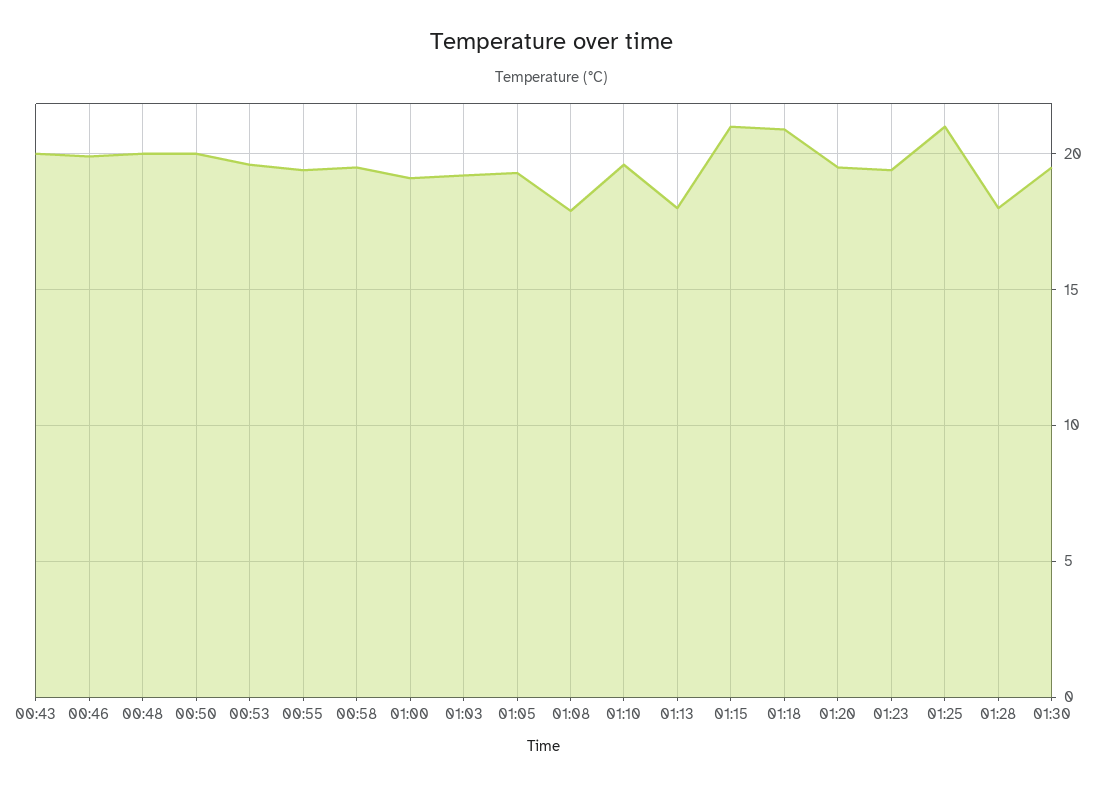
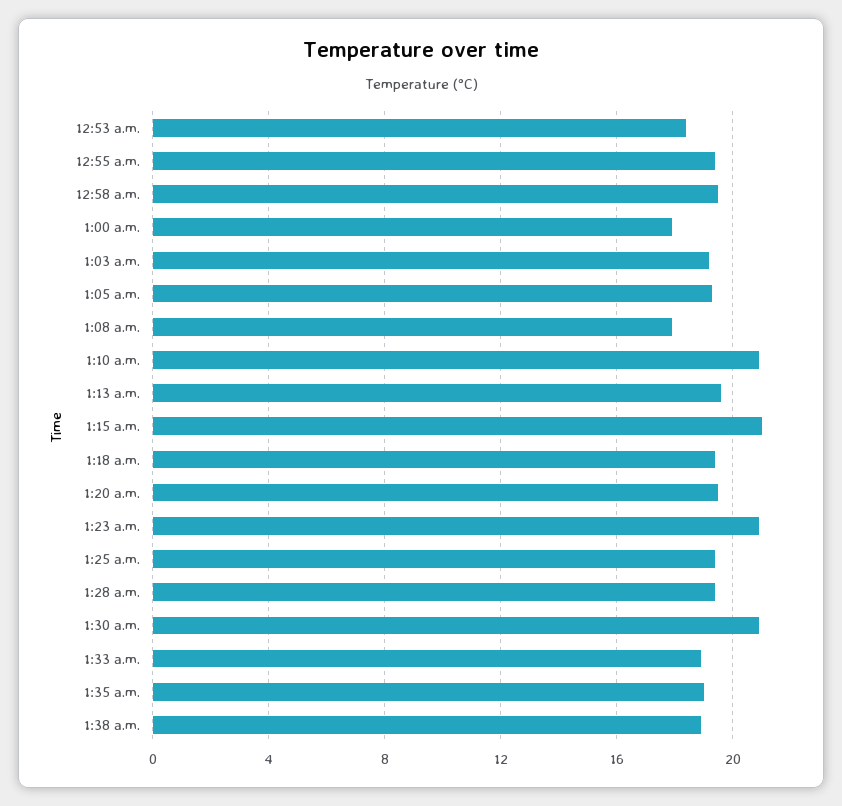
00:43: 20 -> none
00:46: 20 -> none
00:48: 20 -> none
00:50: 20 -> none
00:53: 19.5 -> 18.5
01:00: 19 -> 18
01:10: 19.5 -> 21
01:13: 18 -> 19.5
01:18: 21 -> 19.5
01:23: 19.5 -> 21
01:25: 21 -> 19.5
01:28: 18 -> 19.5
01:30: 19.5 -> 21
1:33 a.m.: none -> 19
1:35 a.m.: none -> 19
1:38 a.m.: none -> 19

